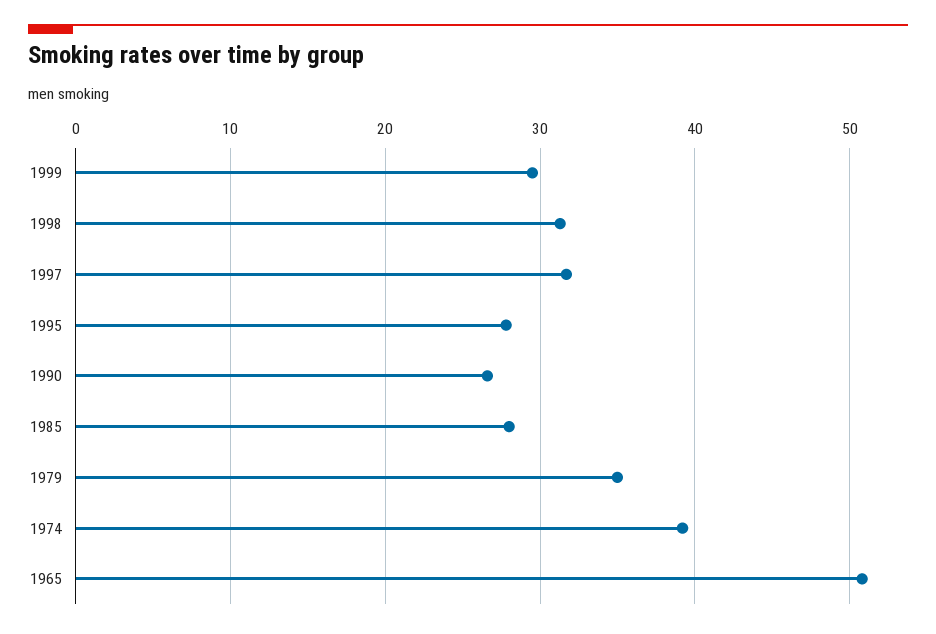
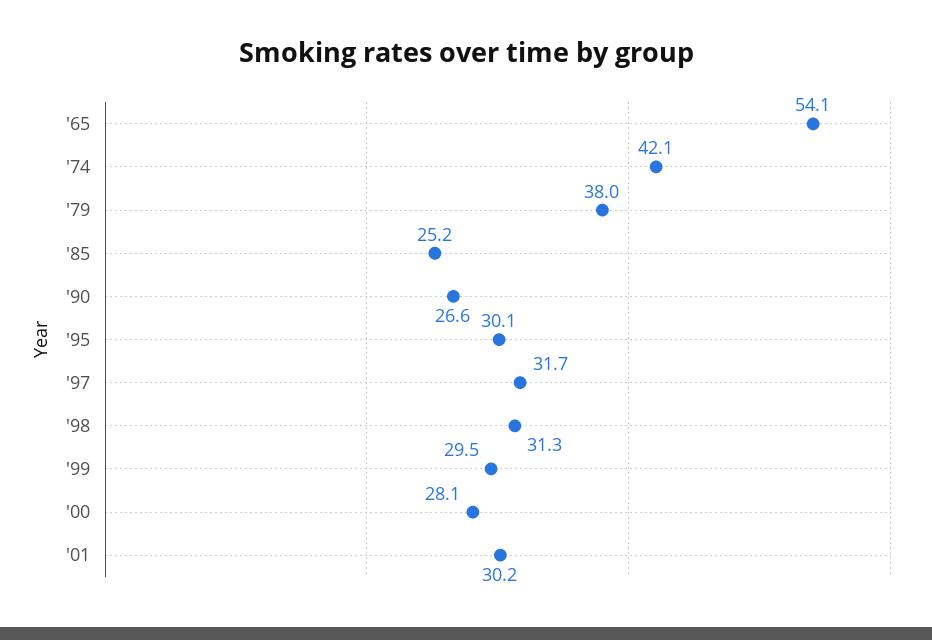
1995: 28 -> 30.1
1985: 28 -> 25.2
1979: 35 -> 38
1974: 39 -> 42.1
1965: 51 -> 54.1
'00: none -> 28.1
'01: none -> 30.2

